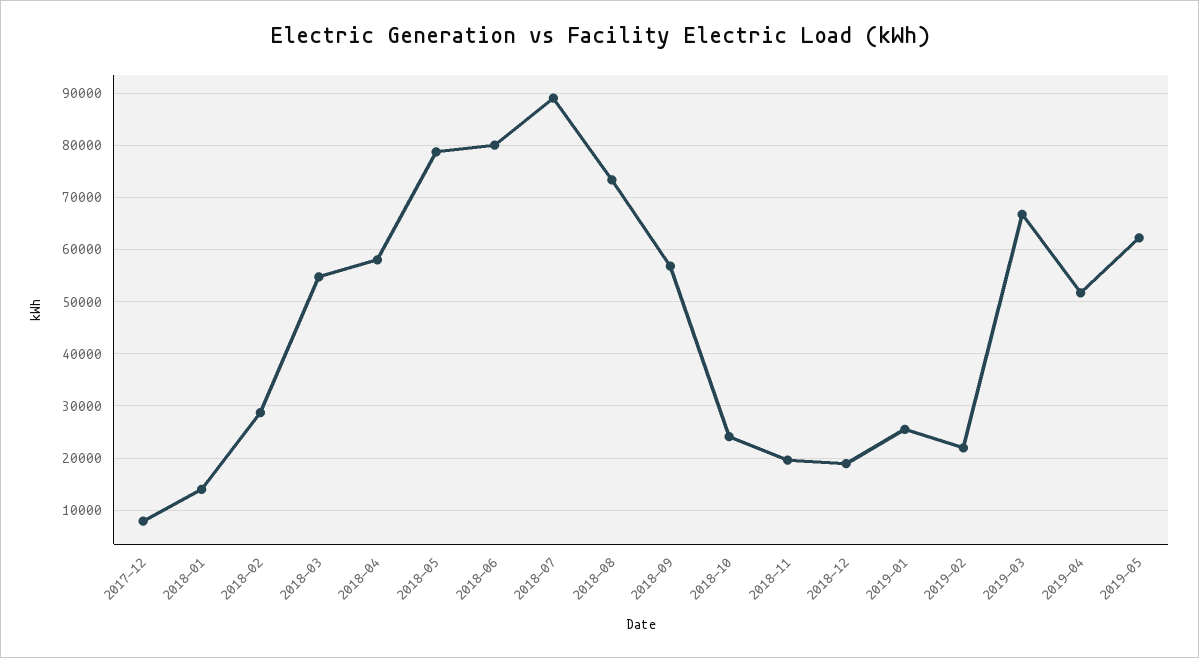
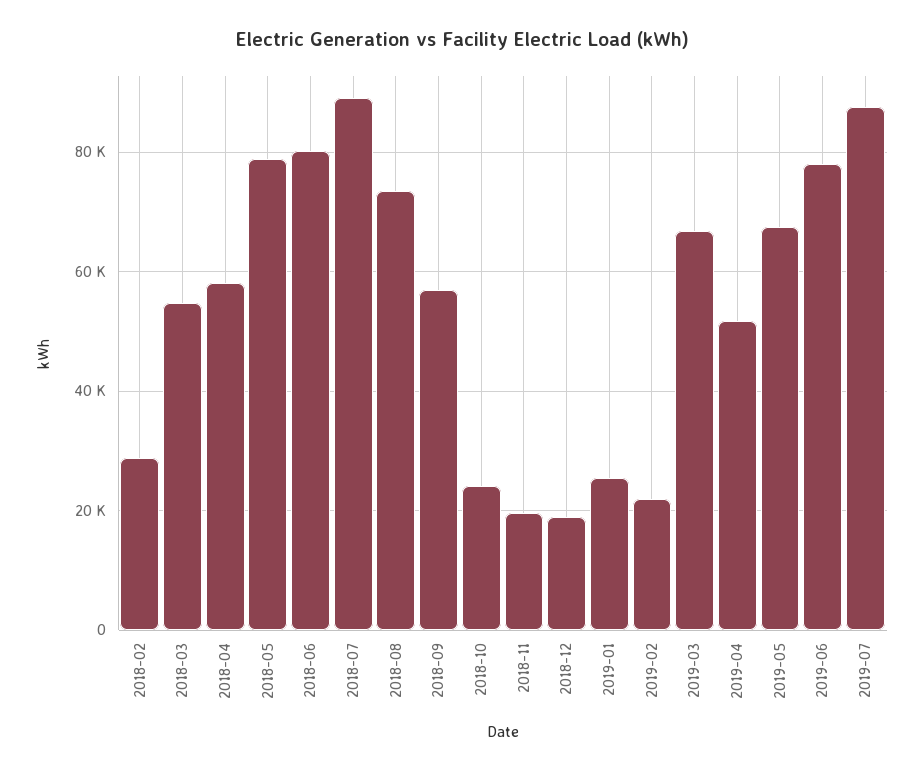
2017-12: 8000 -> none
2018-01: 14000 -> none
2019-05: 62000 -> 68000
2019-06: none -> 78000
2019-07: none -> 88000

